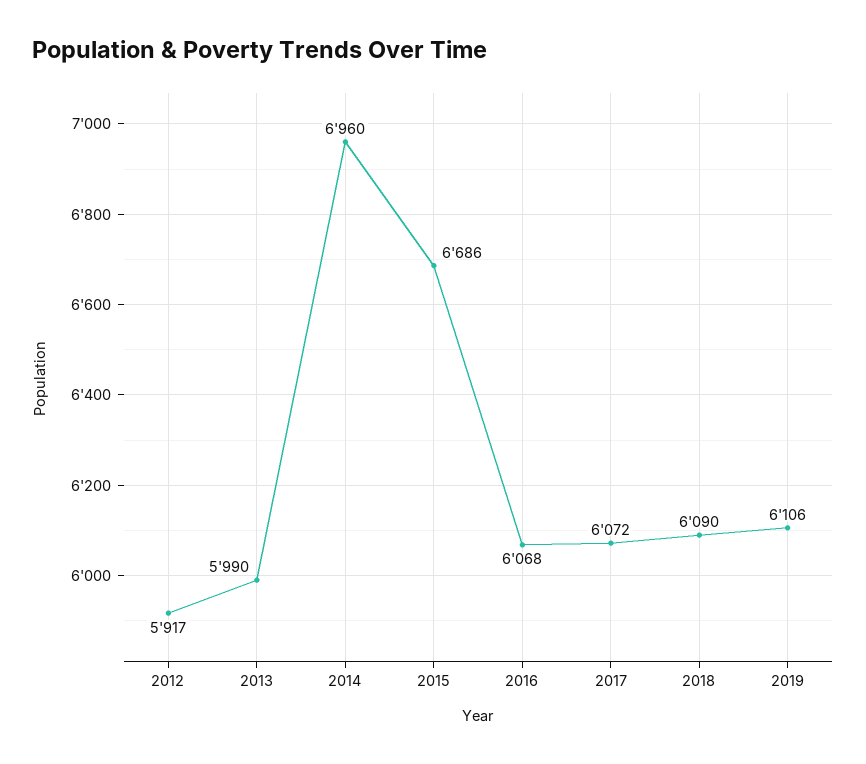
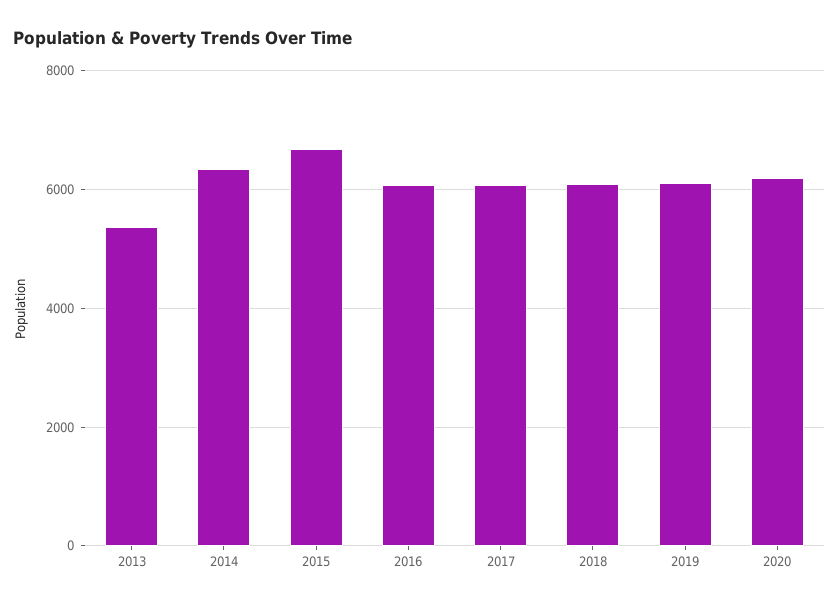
2012: 5917 -> none
2013: 5990 -> 5400
2014: 6960 -> 6400
2020: none -> 6200

